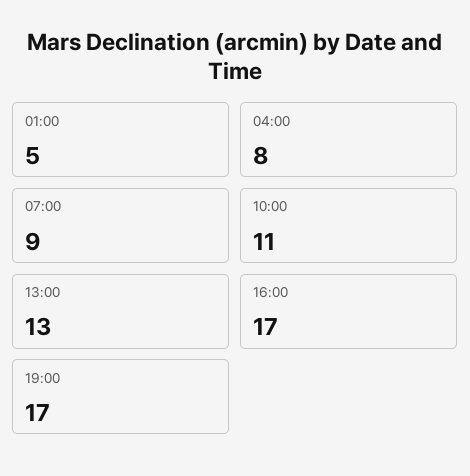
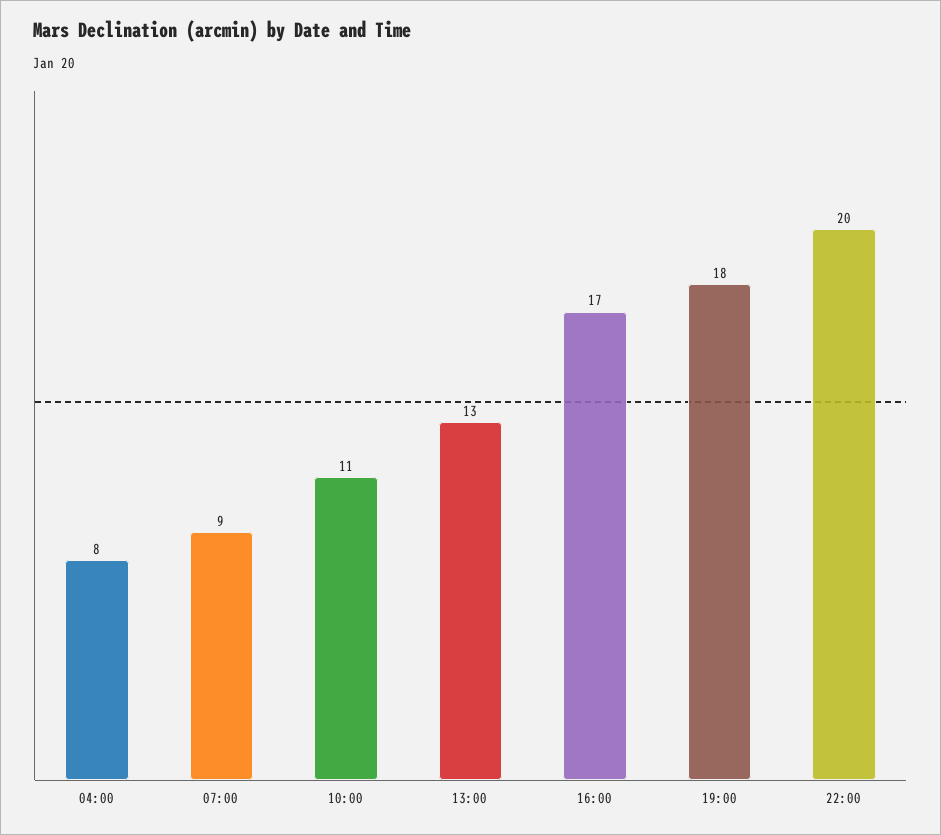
01:00: 5 -> none
19:00: 17 -> 18
22:00: none -> 20

